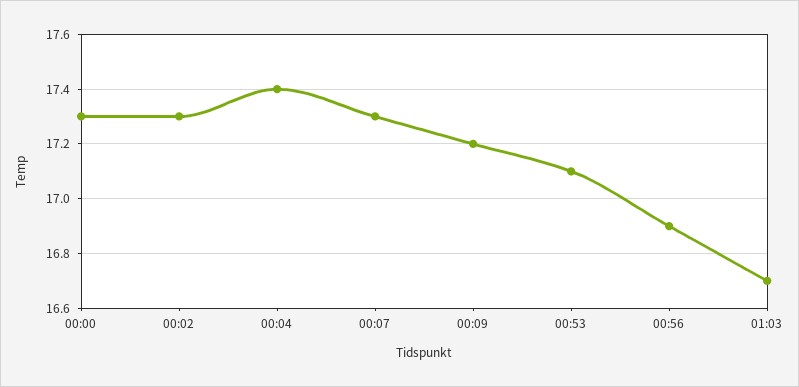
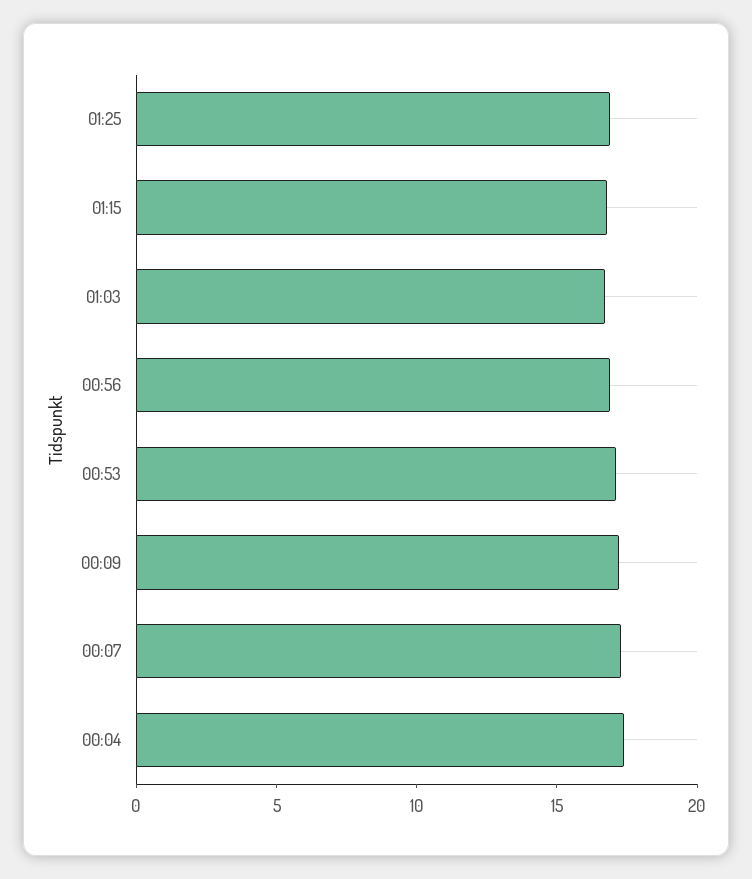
00:00: 17.3 -> none
00:02: 17.3 -> none
01:25: none -> 17
01:15: none -> 17

